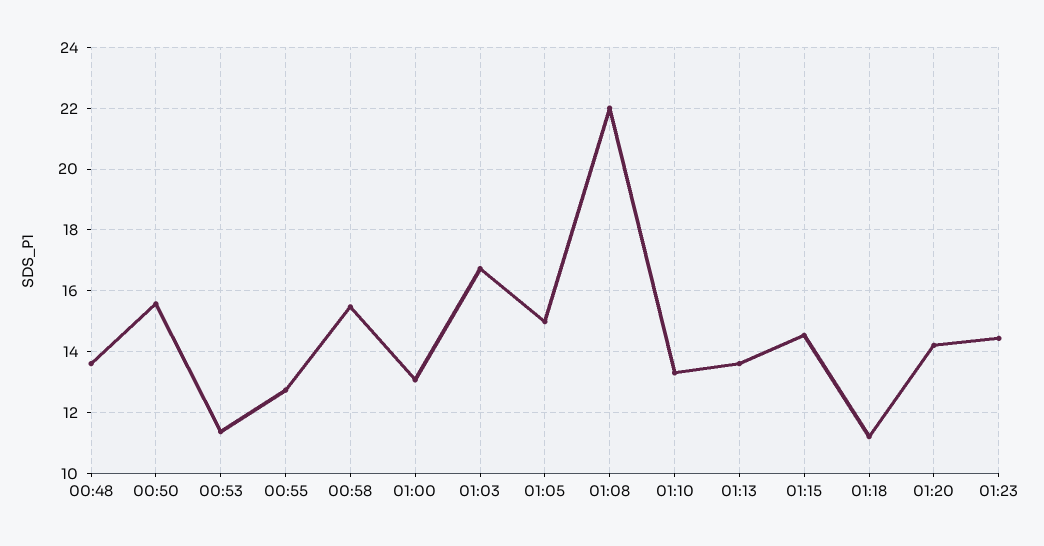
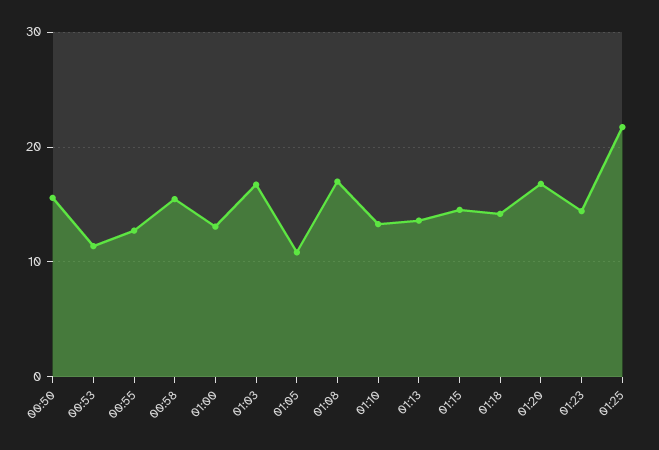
00:48: 13.6 -> none
01:05: 15 -> 11
01:08: 22 -> 17
01:18: 11.2 -> 14
01:20: 14.2 -> 17
01:25: none -> 22

